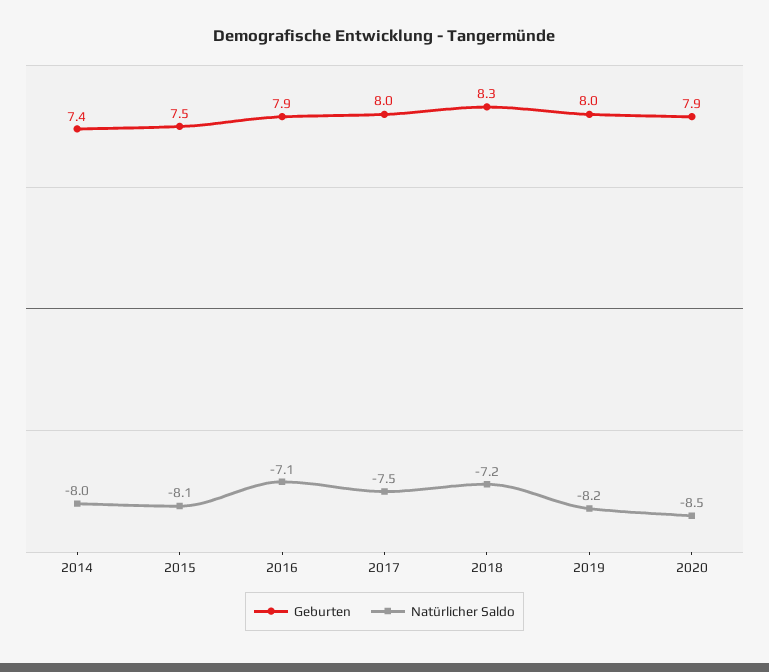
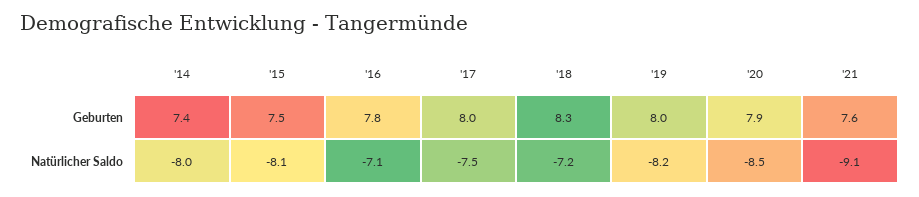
Geburten, 2016: 7.9 -> 7.8
Geburten, '21: none -> 7.6
Natürlicher Saldo, '21: none -> -9.1

